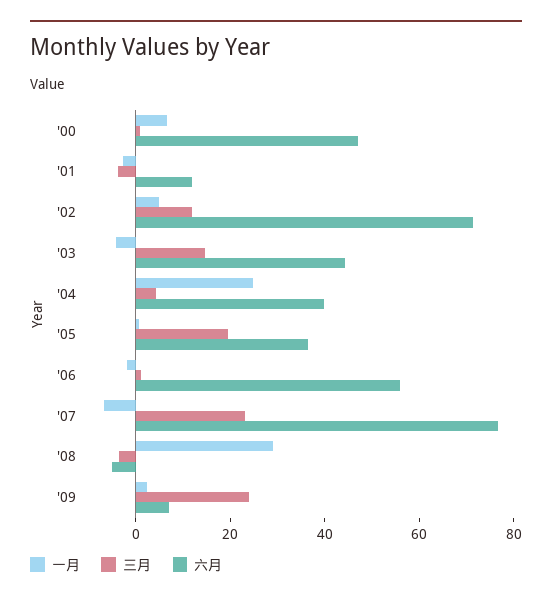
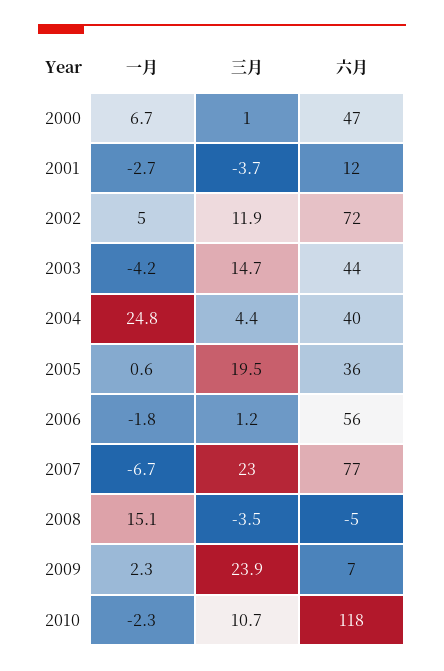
一月, '08: 30 -> 15.1
一月, 2010: none -> -2.3
三月, 2010: none -> 10.7
六月, 2010: none -> 118

